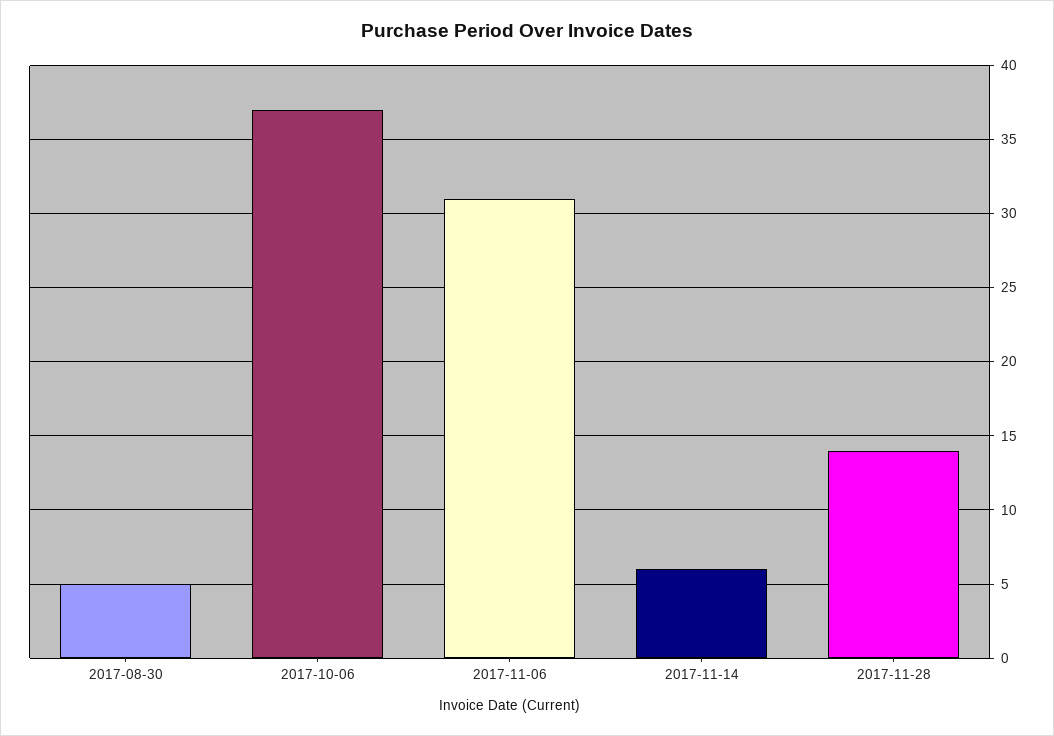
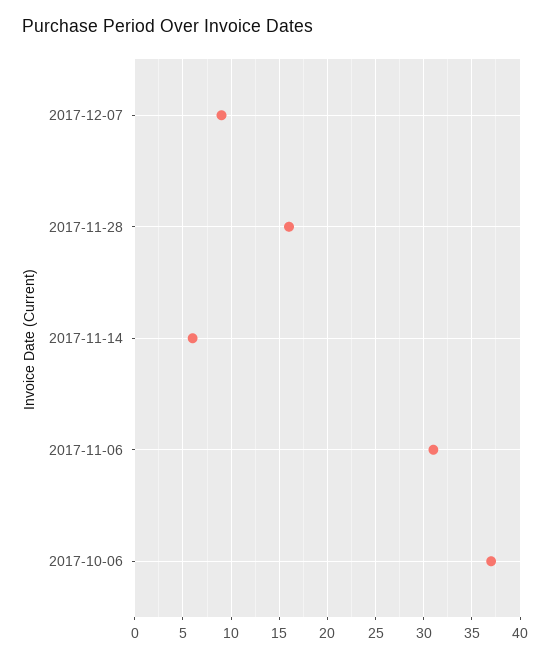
2017-08-30: 5 -> none
2017-11-28: 14 -> 16
2017-12-07: none -> 9

